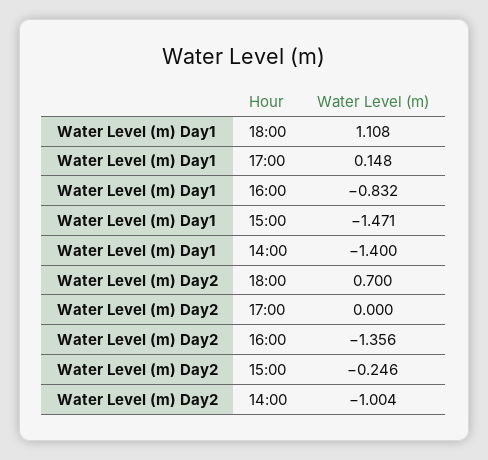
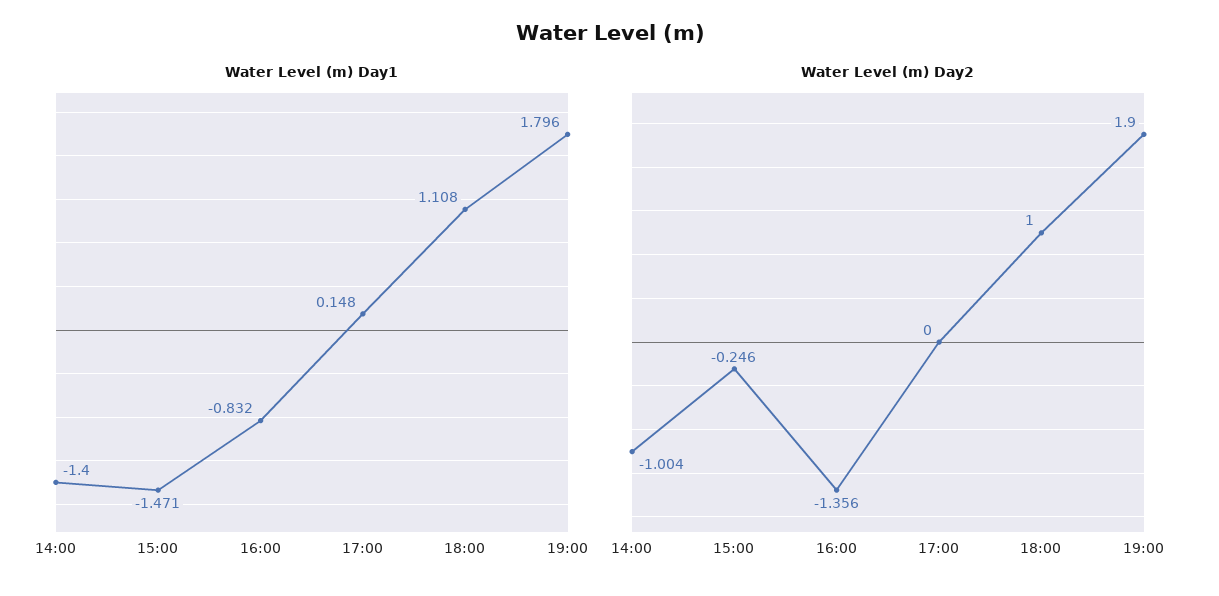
Water Level (m) Day2, 18:00: 0.7 -> 1
Water Level (m) Day1, 19:00: none -> 1.796
Water Level (m) Day2, 19:00: none -> 1.9

